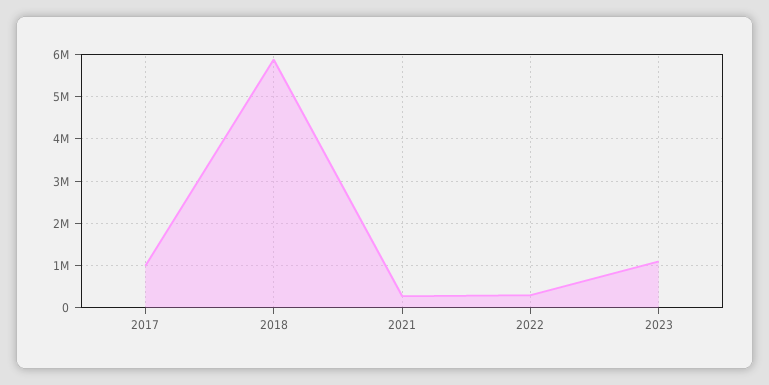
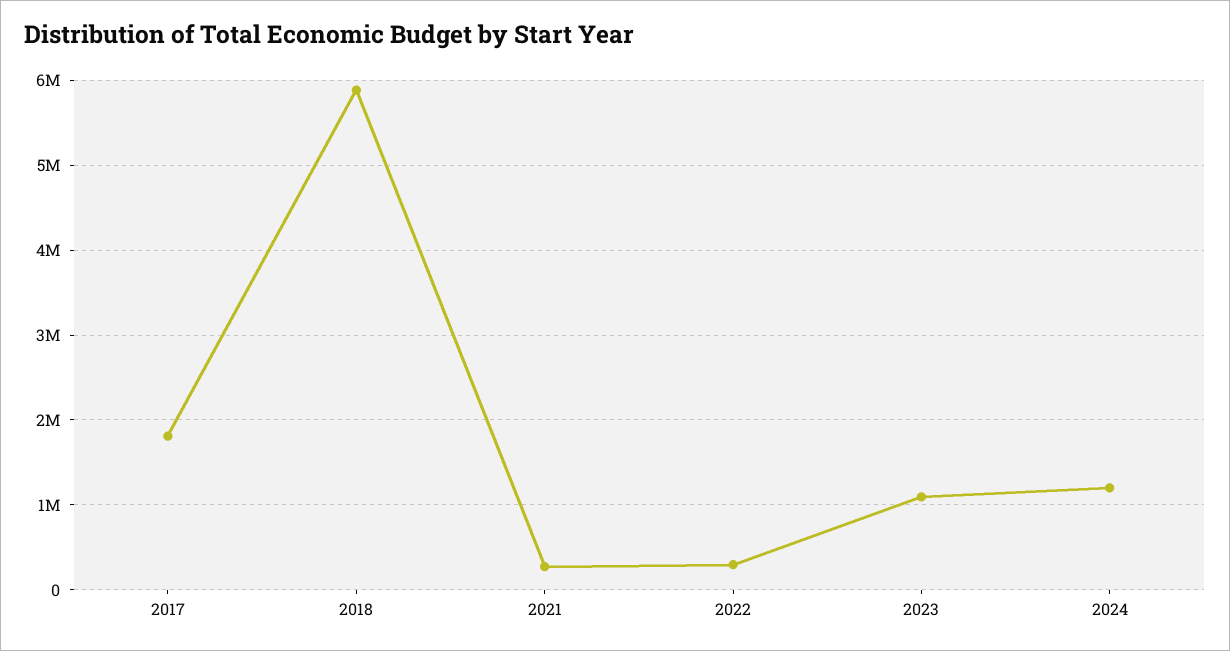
2017: 1000000 -> 1800000
2024: none -> 1200000

